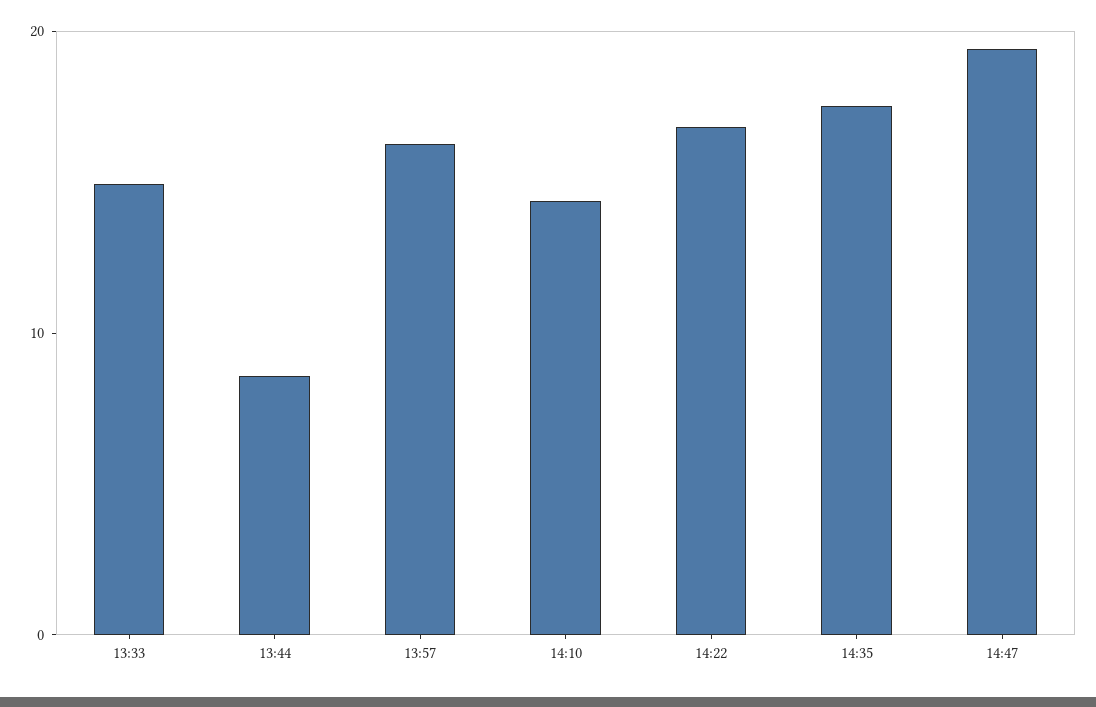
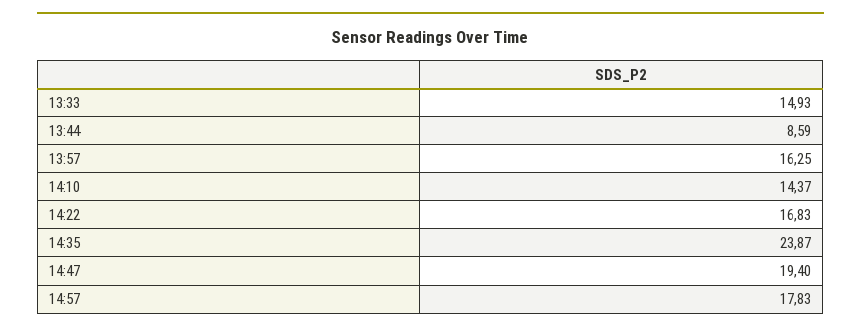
14:35: 18 -> 23.87
14:57: none -> 17.83

